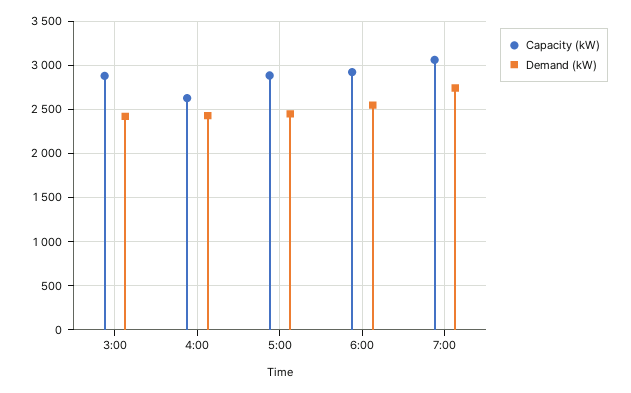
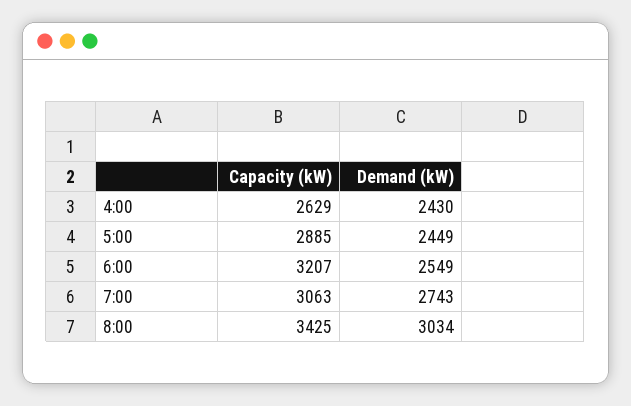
Capacity (kW), 3:00: 2900 -> none
Demand (kW), 3:00: 2400 -> none
Capacity (kW), 6:00: 2900 -> 3207
Capacity (kW), 8:00: none -> 3425
Demand (kW), 8:00: none -> 3034

